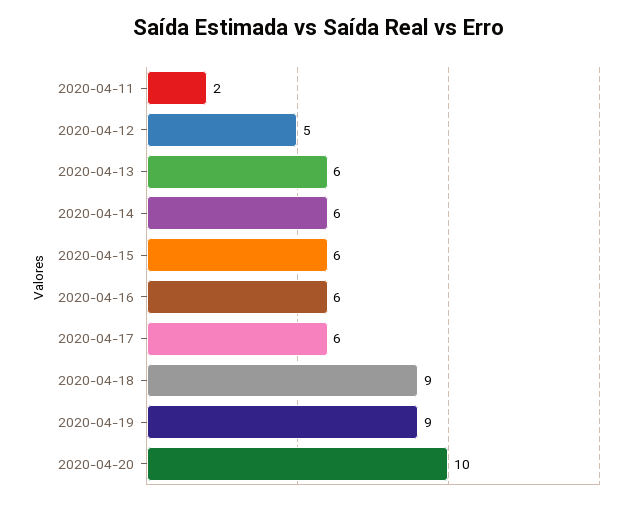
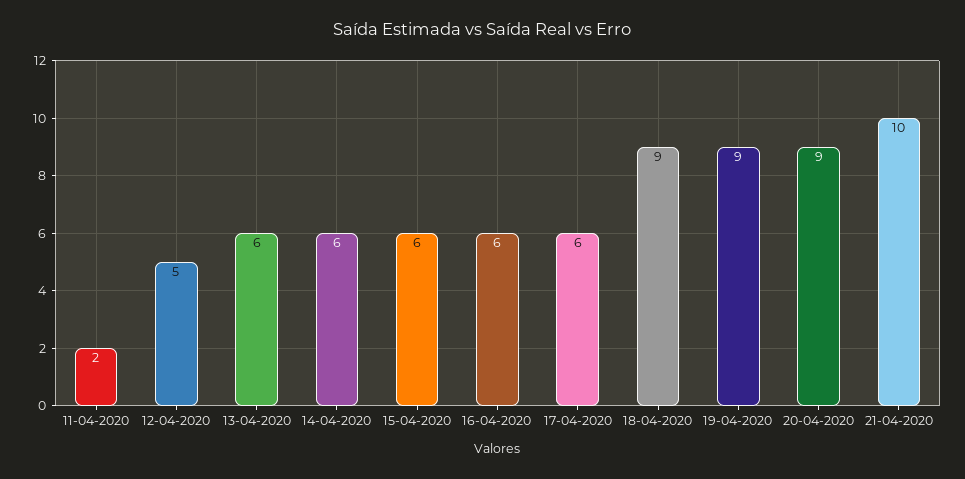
2020-04-20: 10 -> 9
21-04-2020: none -> 10

